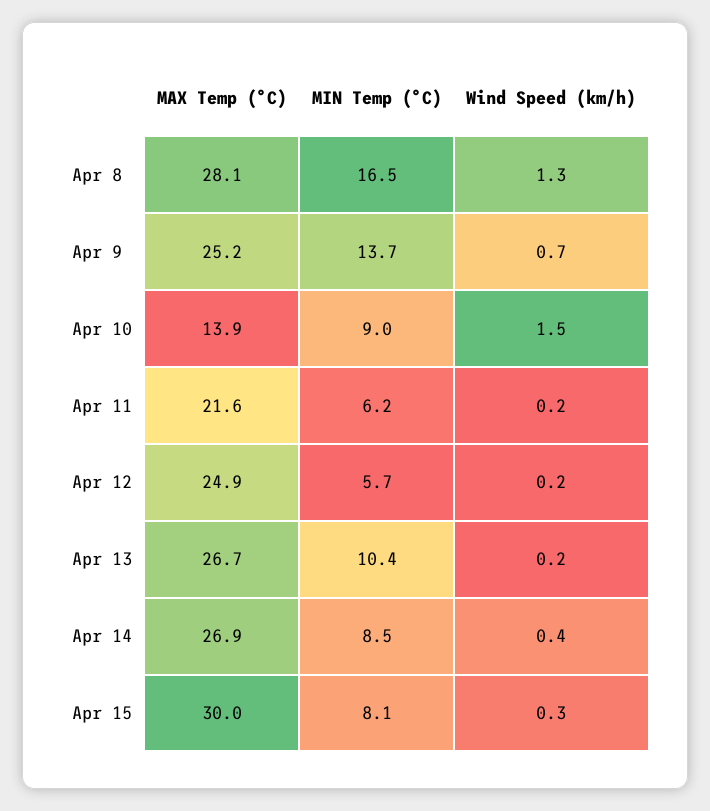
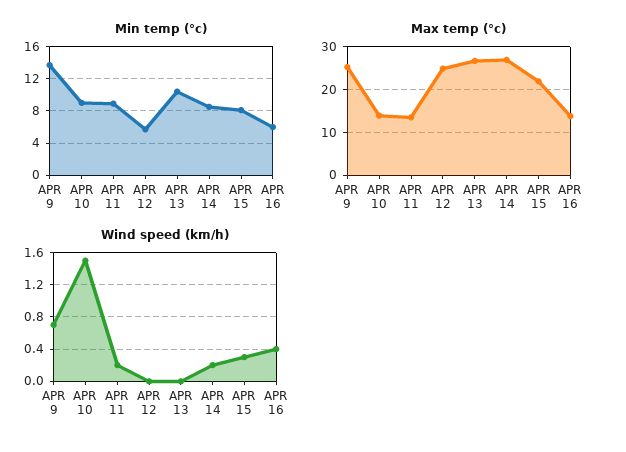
MAX Temp (°C), Apr 8: 28.1 -> none
MIN Temp (°C), Apr 8: 16.5 -> none
Wind Speed (km/h), Apr 8: 1.3 -> none
MAX Temp (°C), Apr 11: 21.6 -> 14
MIN Temp (°C), Apr 11: 6.2 -> 9
Wind Speed (km/h), Apr 12: 0.2 -> 0
Wind Speed (km/h), Apr 13: 0.2 -> 0
Wind Speed (km/h), Apr 14: 0.4 -> 0.2
MAX Temp (°C), Apr 15: 30 -> 22
MIN Temp (°C), APR 16: none -> 6
MAX Temp (°C), APR 16: none -> 14
Wind Speed (km/h), APR 16: none -> 0.4

